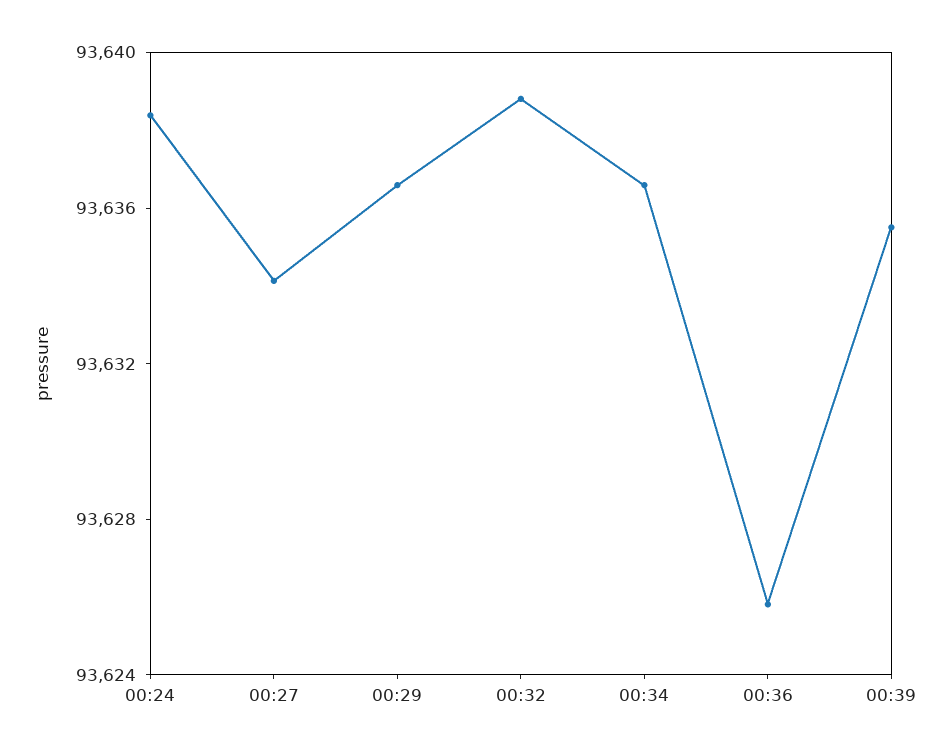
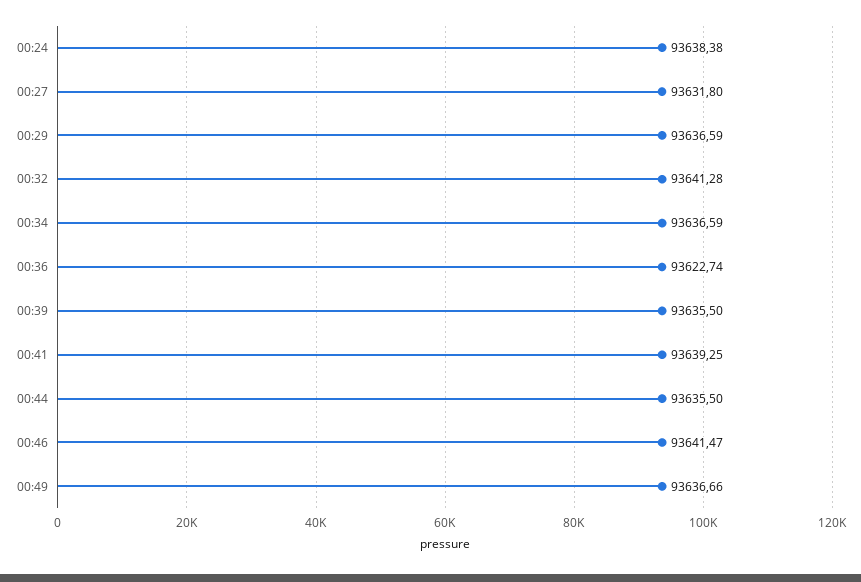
00:27: 93634 -> 93631.8
00:32: 93639 -> 93641.28
00:36: 93626 -> 93622.74
00:41: none -> 93639.25
00:44: none -> 93635.5
00:46: none -> 93641.47
00:49: none -> 93636.66

